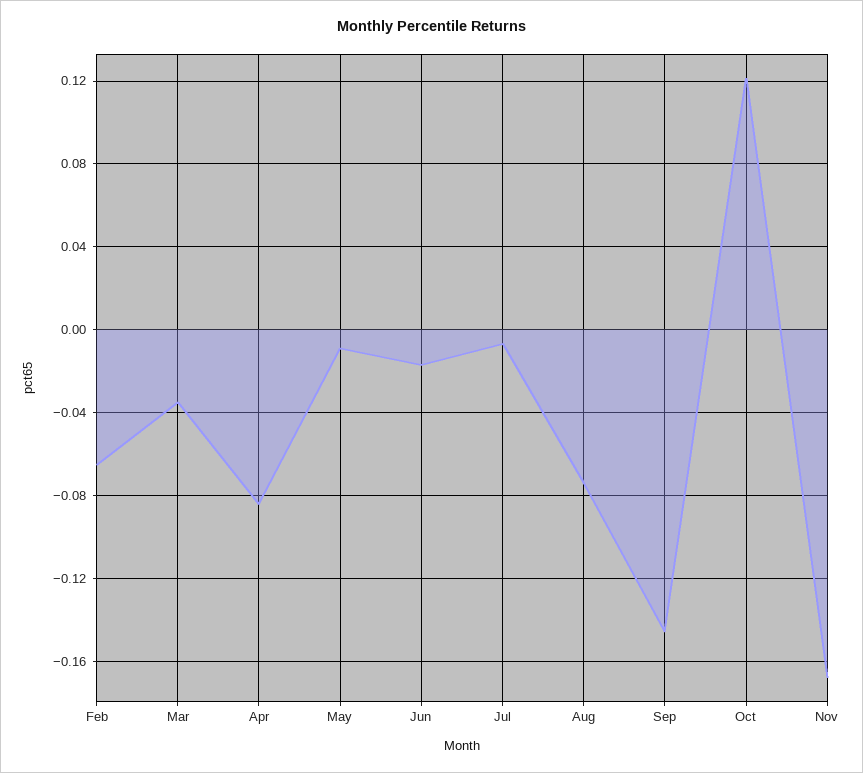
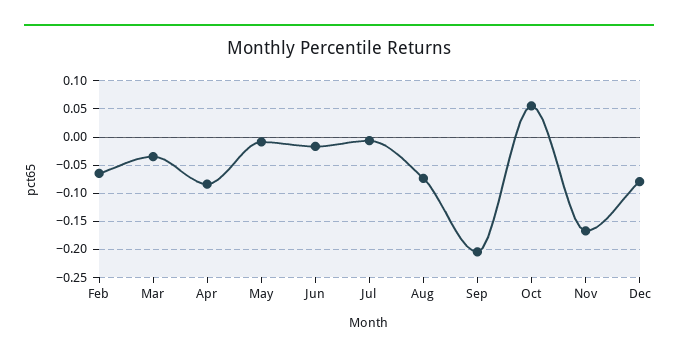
Sep: -0.145 -> -0.2
Oct: 0.12 -> 0.05
Dec: none -> -0.075

